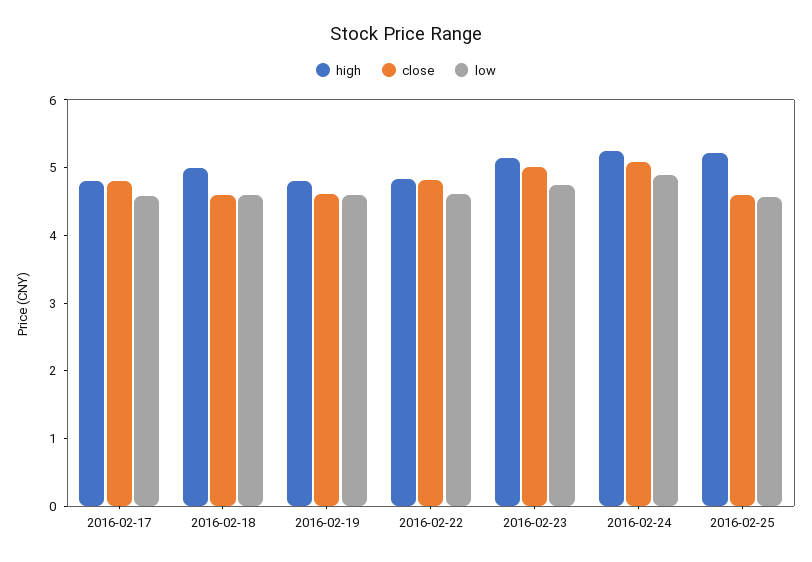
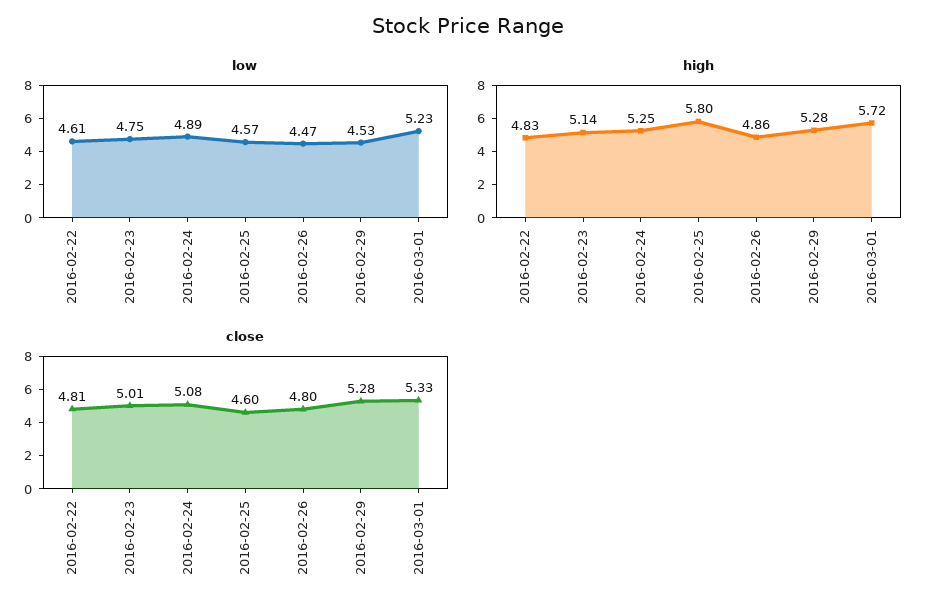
high, 2016-02-17: 4.8 -> none
close, 2016-02-17: 4.8 -> none
low, 2016-02-17: 4.6 -> none
high, 2016-02-18: 5 -> none
close, 2016-02-18: 4.6 -> none
low, 2016-02-18: 4.6 -> none
high, 2016-02-19: 4.8 -> none
close, 2016-02-19: 4.6 -> none
low, 2016-02-19: 4.6 -> none
high, 2016-02-25: 5.2 -> 5.8
low, 2016-02-26: none -> 4.47
low, 2016-02-29: none -> 4.53
low, 2016-03-01: none -> 5.23
high, 2016-02-26: none -> 4.86
high, 2016-02-29: none -> 5.28
high, 2016-03-01: none -> 5.72
close, 2016-02-26: none -> 4.8
close, 2016-02-29: none -> 5.28
close, 2016-03-01: none -> 5.33

